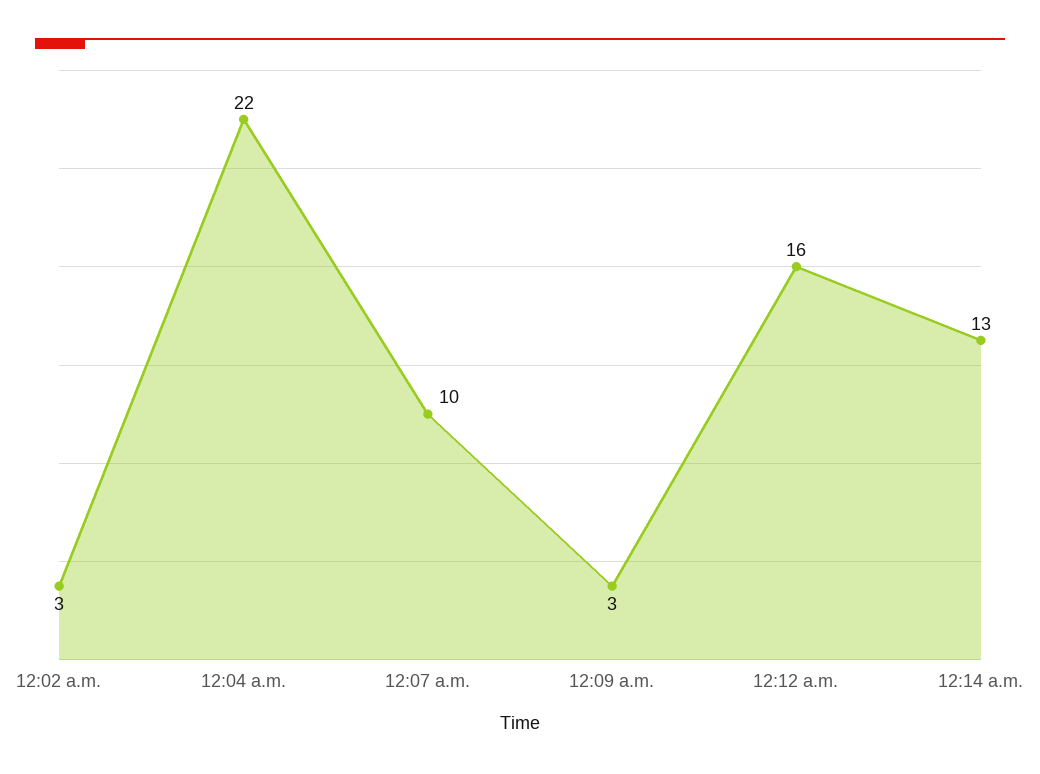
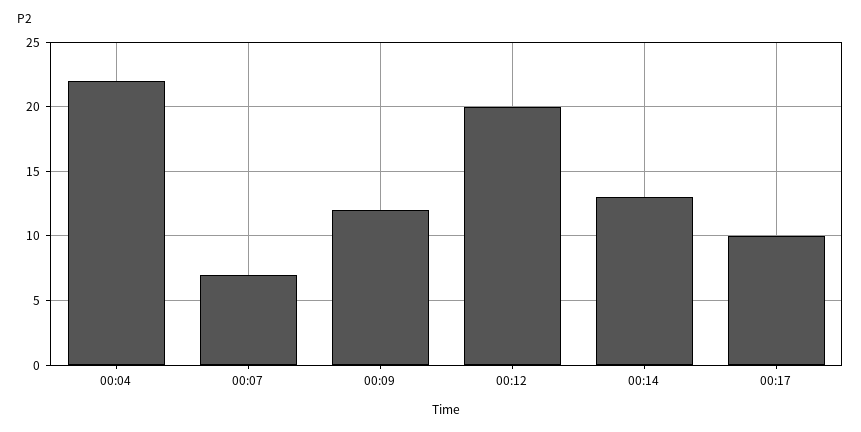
12:02 a.m.: 3 -> none
12:07 a.m.: 10 -> 7
12:09 a.m.: 3 -> 12
12:12 a.m.: 16 -> 20
00:17: none -> 10

